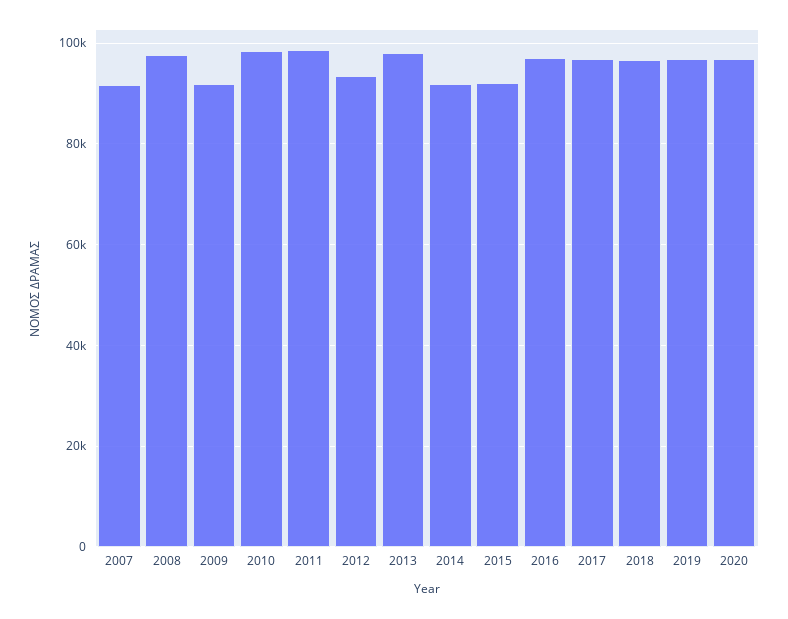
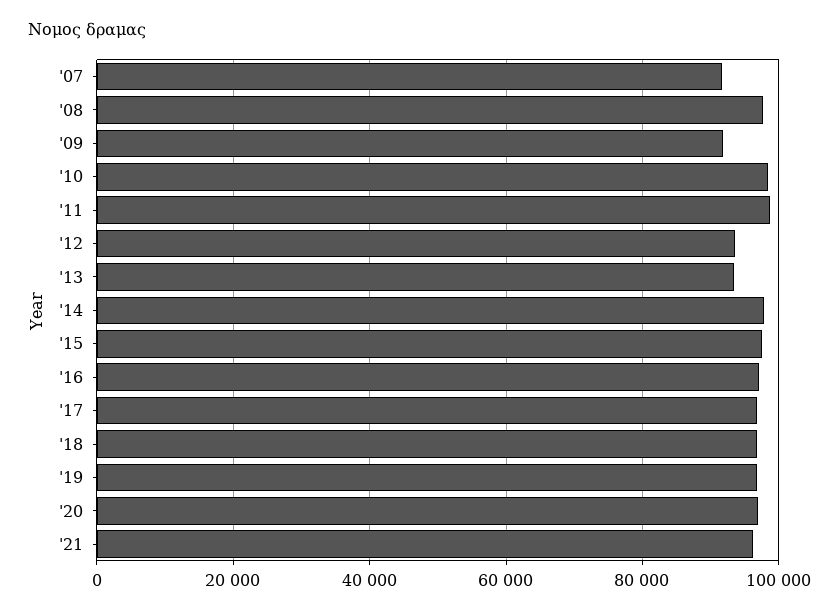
2013: 98000 -> 94000
2014: 92000 -> 98000
2015: 92000 -> 98000
'21: none -> 96000

